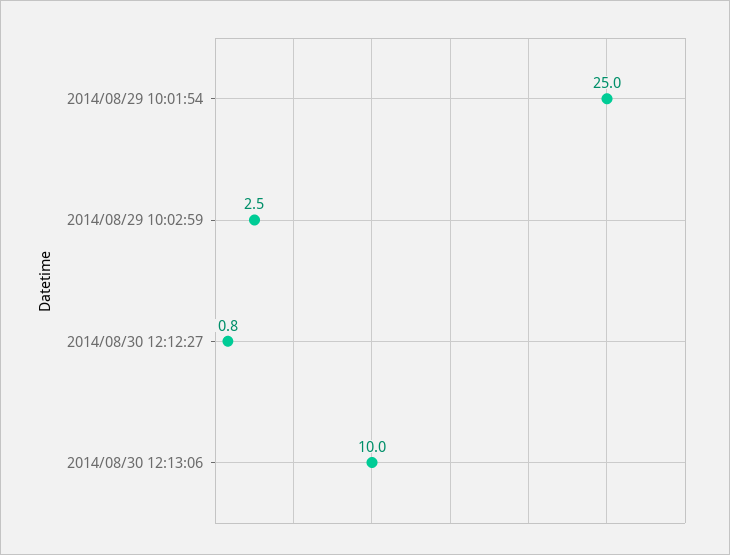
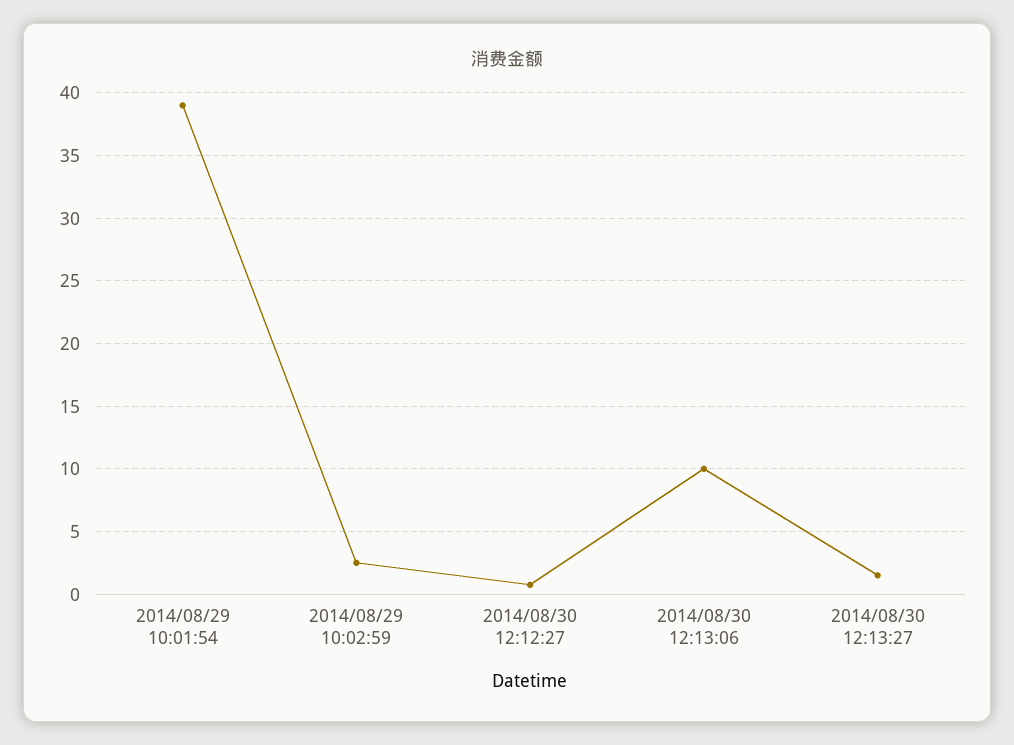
2014/08/29 10:01:54: 25 -> 39
2014/08/30 12:13:27: none -> 1.5

